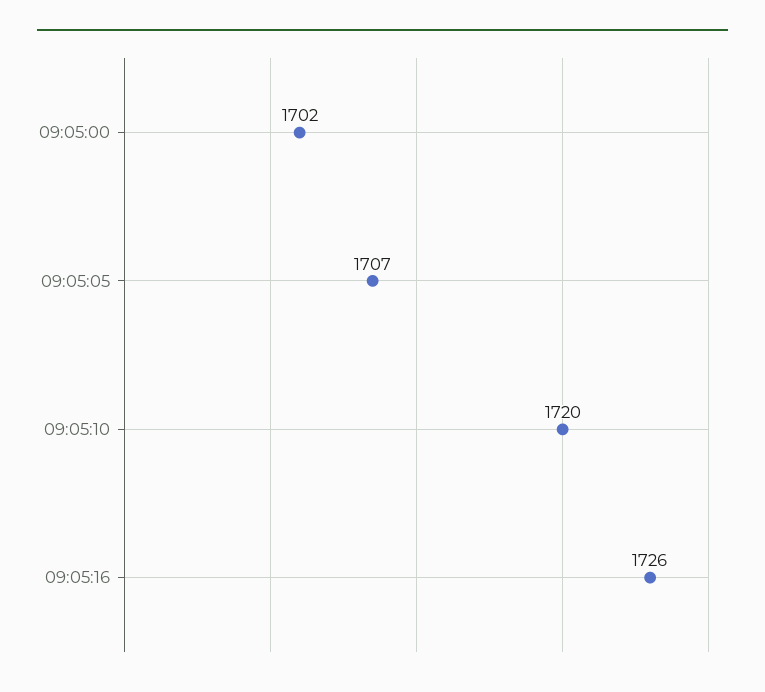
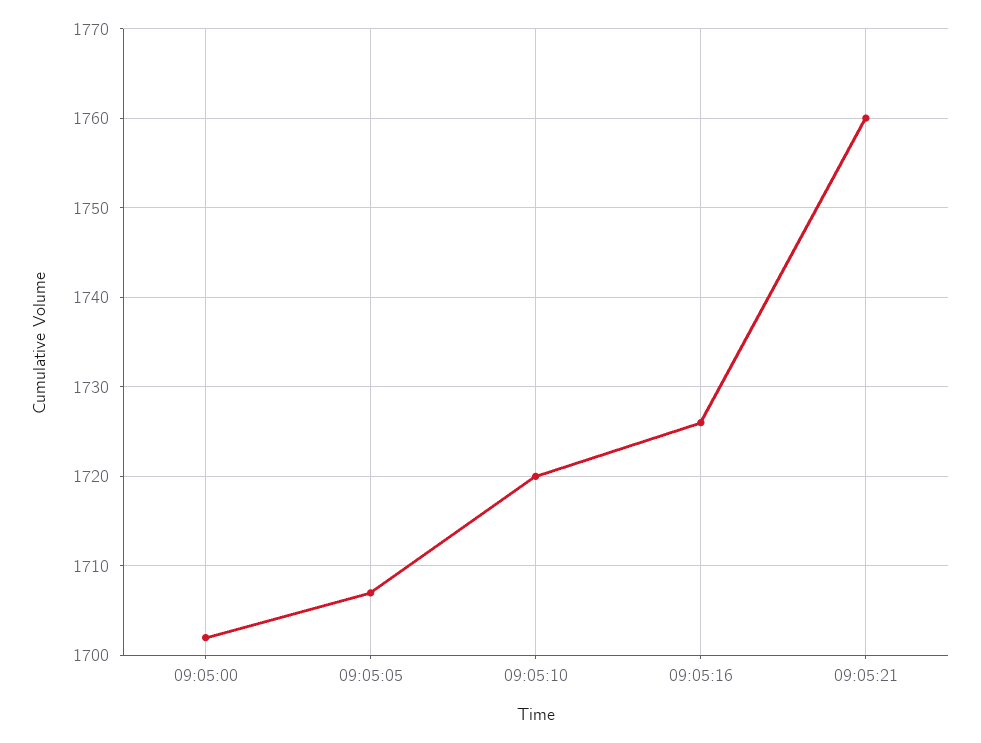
09:05:21: none -> 1760

